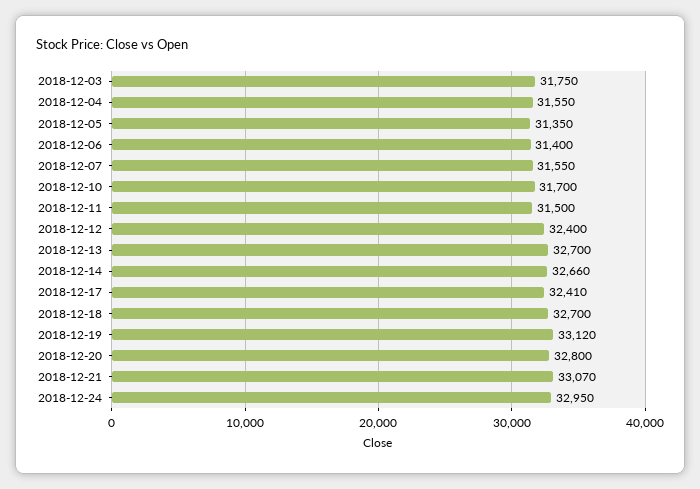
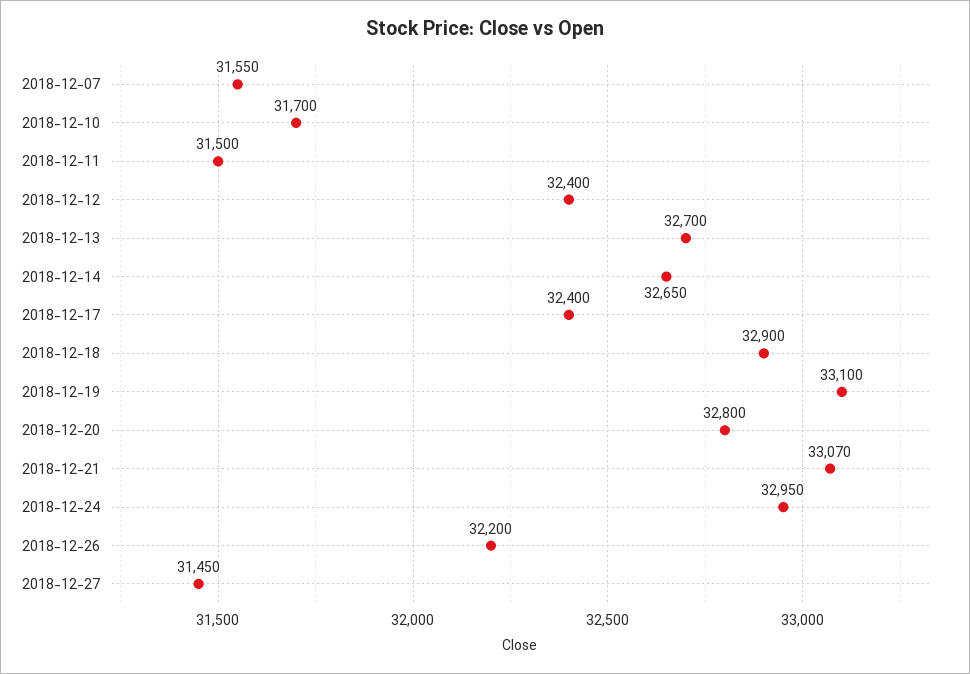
2018-12-03: 31750 -> none
2018-12-04: 31550 -> none
2018-12-05: 31350 -> none
2018-12-06: 31400 -> none
2018-12-14: 32660 -> 32650
2018-12-17: 32410 -> 32400
2018-12-18: 32700 -> 32900
2018-12-19: 33120 -> 33100
2018-12-26: none -> 32200
2018-12-27: none -> 31450

